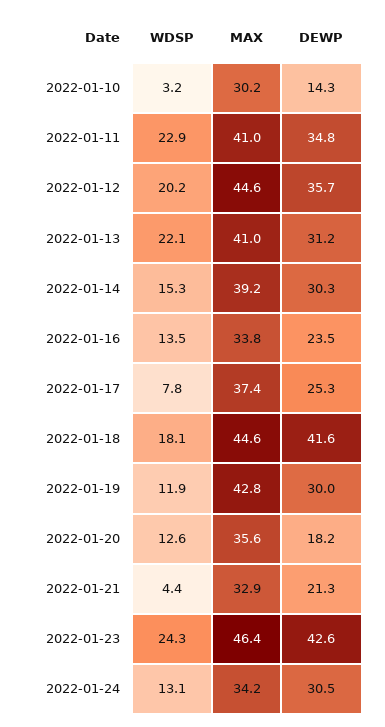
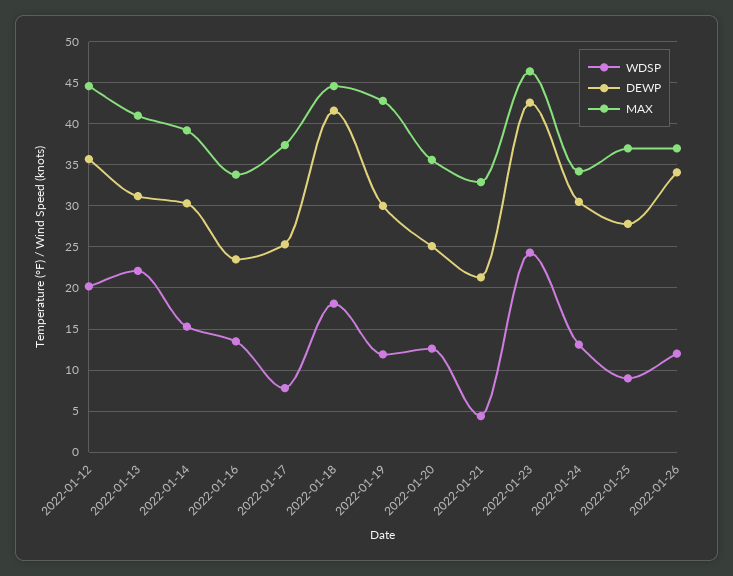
WDSP, 2022-01-10: 3.2 -> none
MAX, 2022-01-10: 30.2 -> none
DEWP, 2022-01-10: 14.3 -> none
WDSP, 2022-01-11: 22.9 -> none
MAX, 2022-01-11: 41 -> none
DEWP, 2022-01-11: 34.8 -> none
DEWP, 2022-01-20: 18.2 -> 25
WDSP, 2022-01-25: none -> 9
DEWP, 2022-01-25: none -> 28
MAX, 2022-01-25: none -> 37
WDSP, 2022-01-26: none -> 12
DEWP, 2022-01-26: none -> 34
MAX, 2022-01-26: none -> 37

